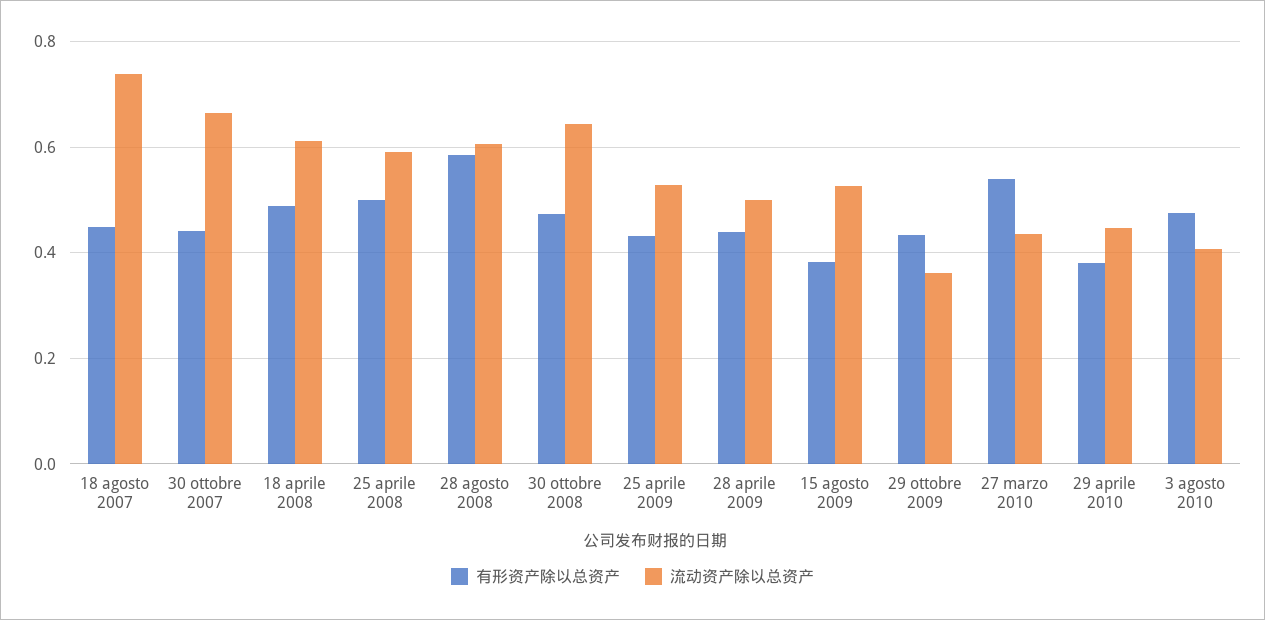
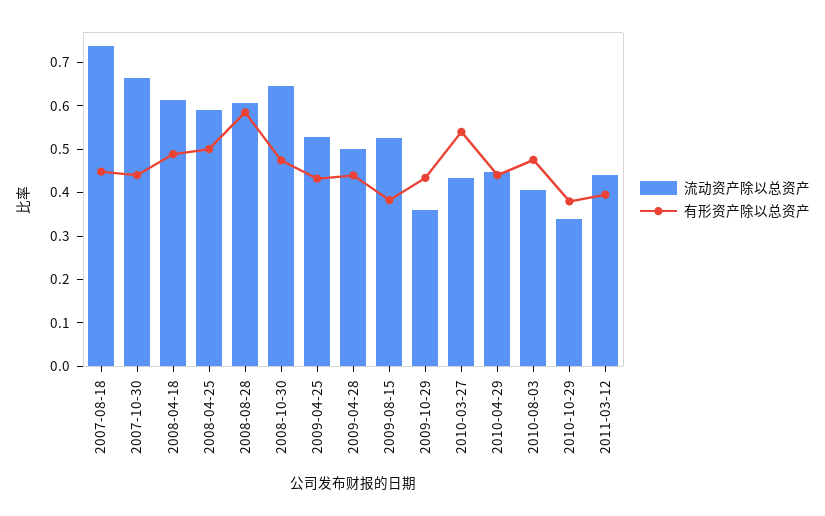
有形资产除以总资产, 29 aprile 2010: 0.38 -> 0.44
流动资产除以总资产, 2010-10-29: none -> 0.34
有形资产除以总资产, 2010-10-29: none -> 0.38
流动资产除以总资产, 2011-03-12: none -> 0.44
有形资产除以总资产, 2011-03-12: none -> 0.4

